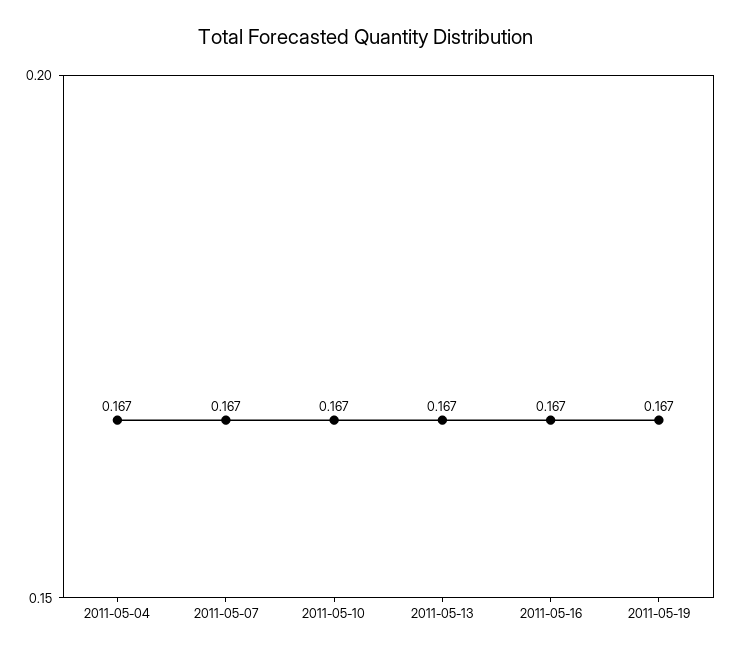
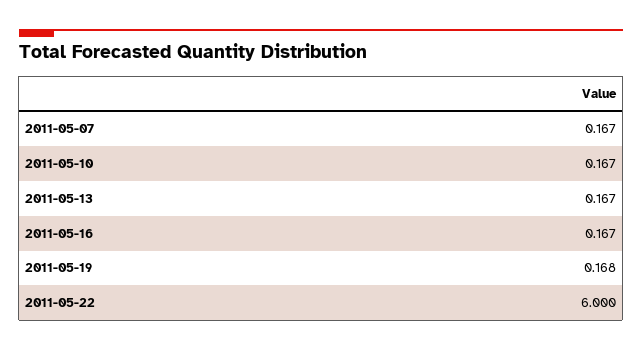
2011-05-04: 0.167 -> none
2011-05-19: 0.167 -> 0.168
2011-05-22: none -> 6

